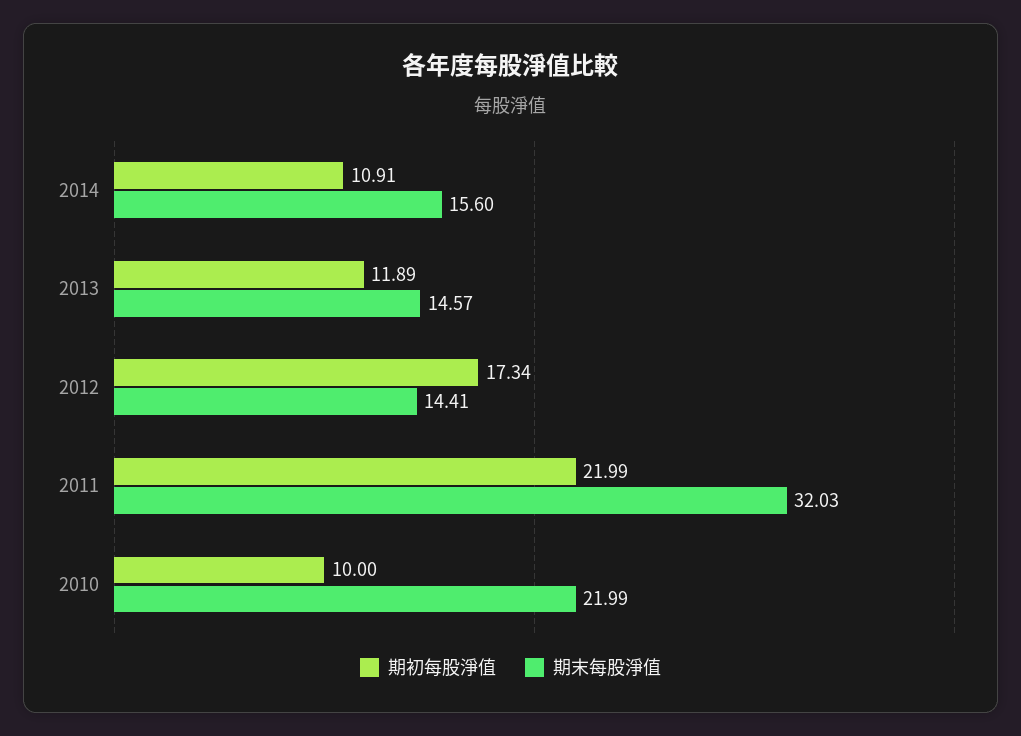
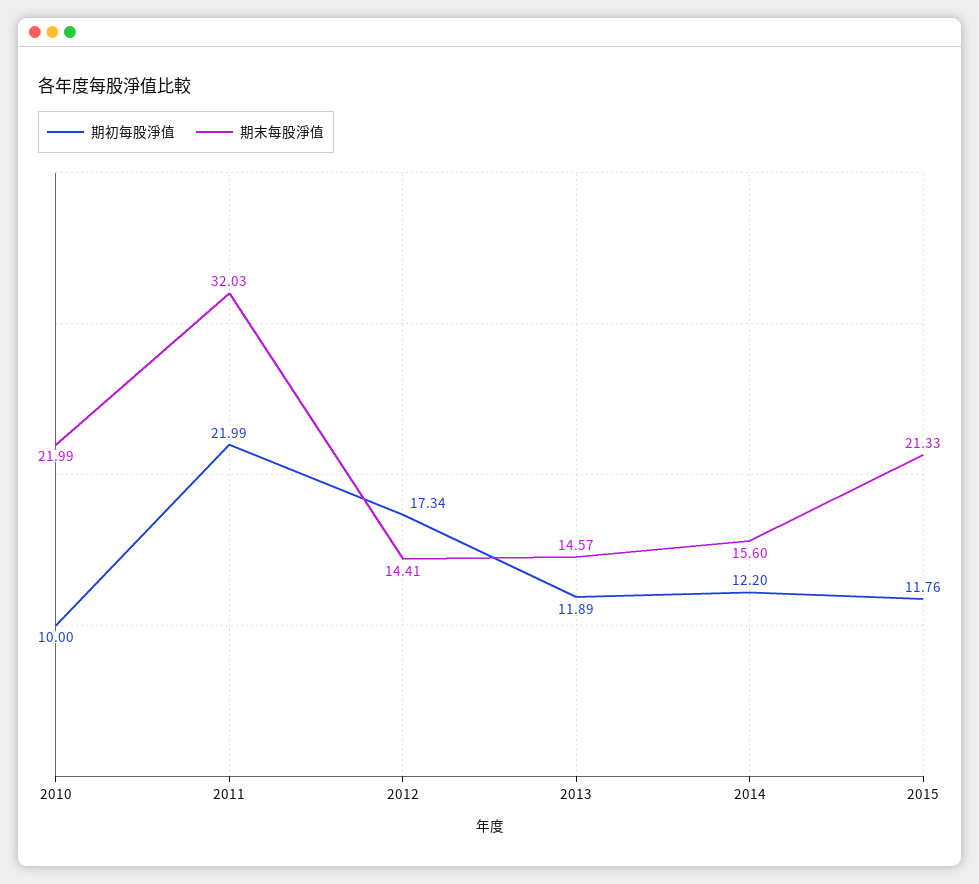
期初每股淨值, 2014: 10.91 -> 12.2
期初每股淨值, 2015: none -> 11.76
期末每股淨值, 2015: none -> 21.33

